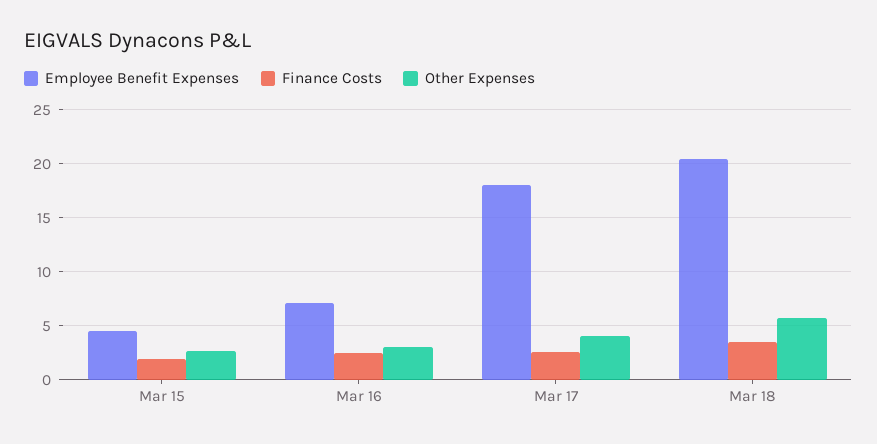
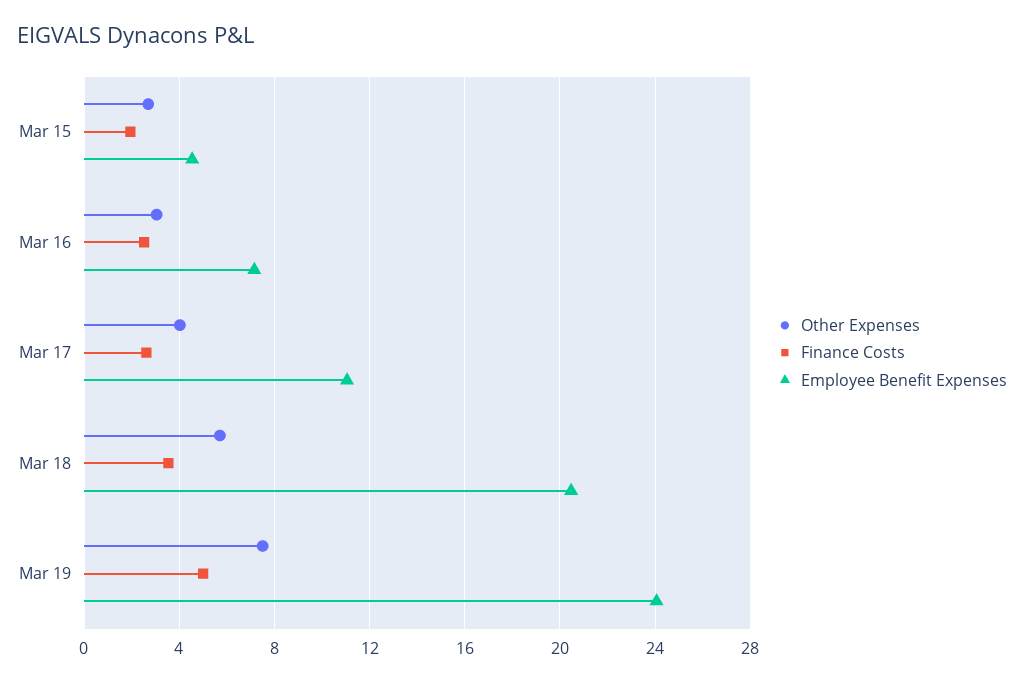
Employee Benefit Expenses, Mar 17: 18 -> 11
Other Expenses, Mar 19: none -> 7.5
Finance Costs, Mar 19: none -> 5
Employee Benefit Expenses, Mar 19: none -> 24

